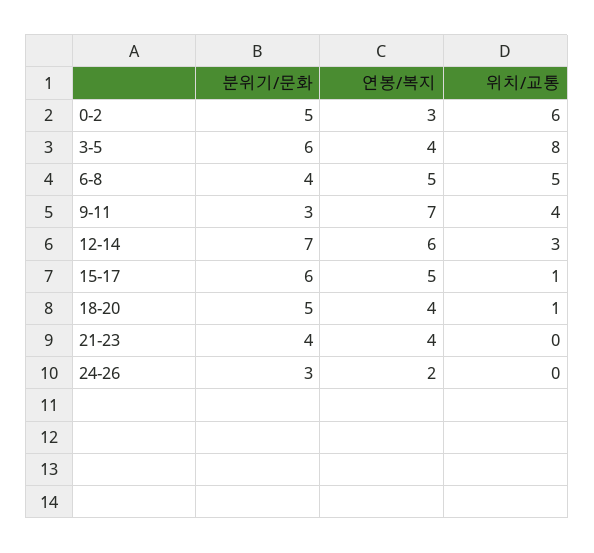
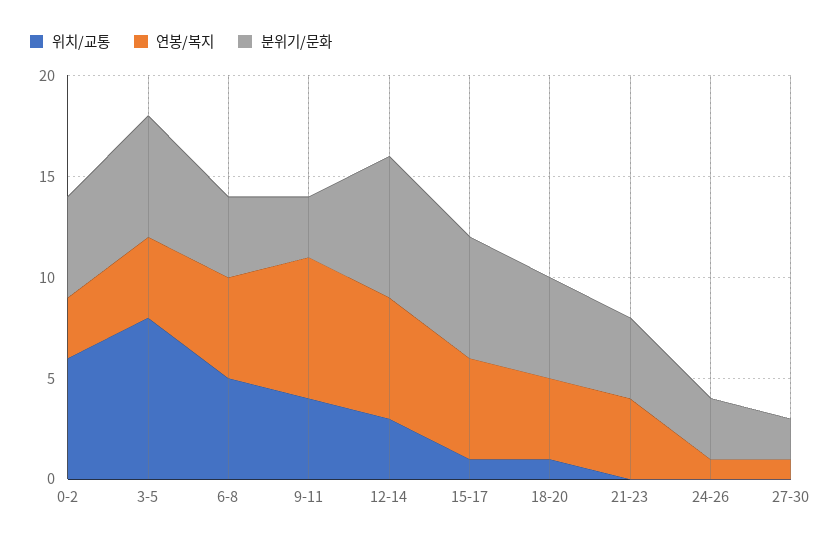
연봉/복지, 24-26: 2 -> 1
위치/교통, 27-30: none -> 0
연봉/복지, 27-30: none -> 1
분위기/문화, 27-30: none -> 2

